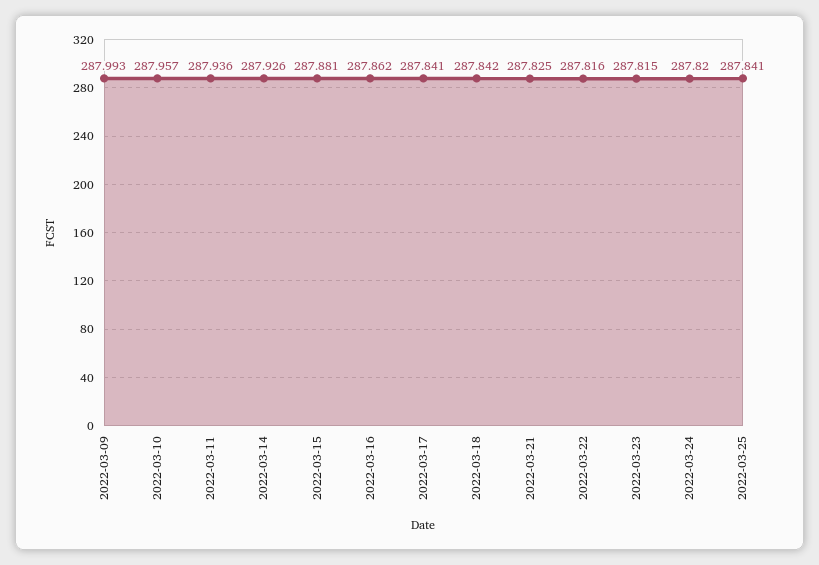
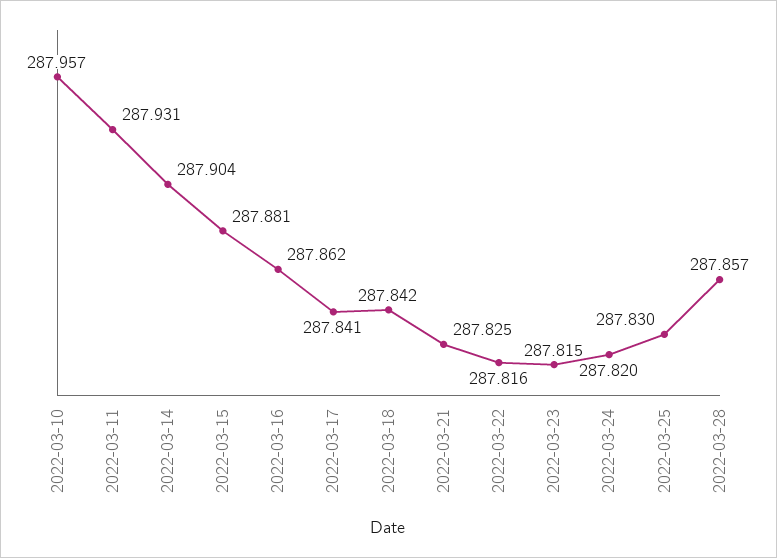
2022-03-09: 287.993 -> none
2022-03-11: 287.936 -> 287.931
2022-03-14: 287.926 -> 287.904
2022-03-25: 287.841 -> 287.83
2022-03-28: none -> 287.857

